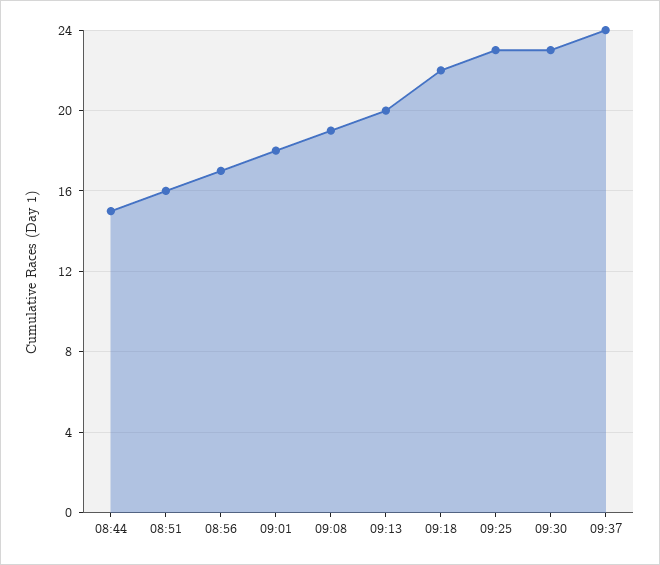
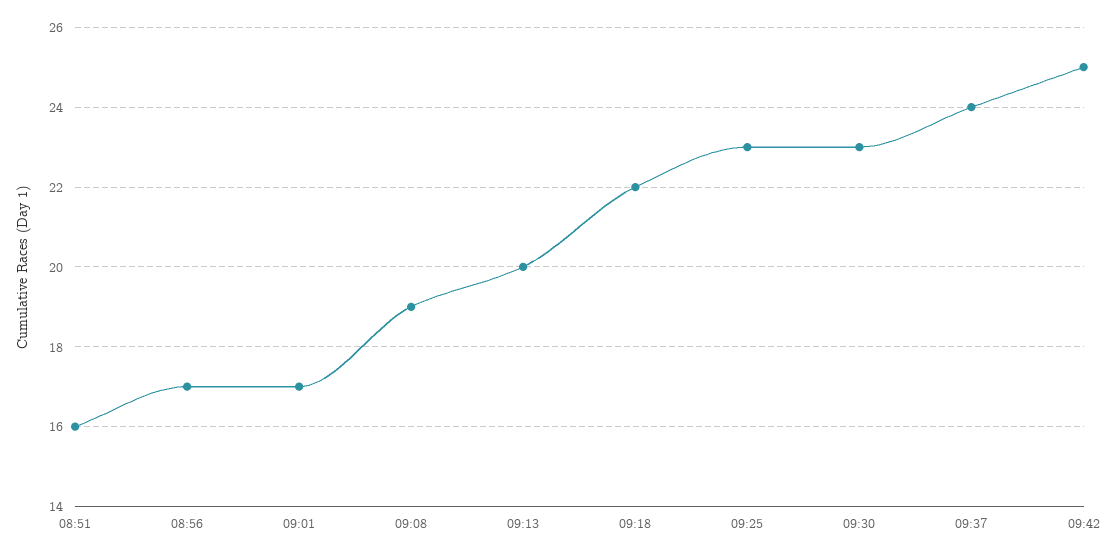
08:44: 15 -> none
09:01: 18 -> 17
09:42: none -> 25

